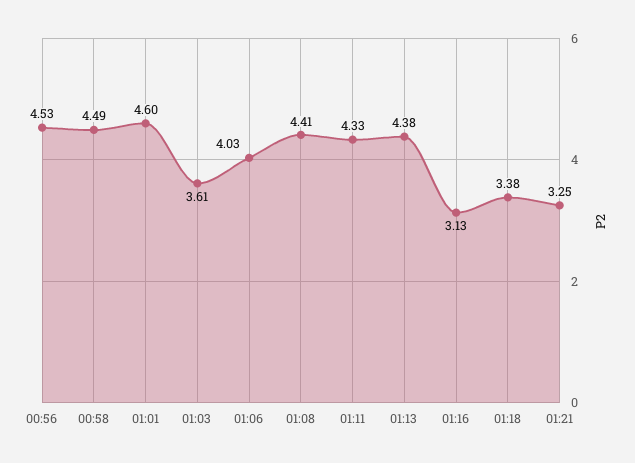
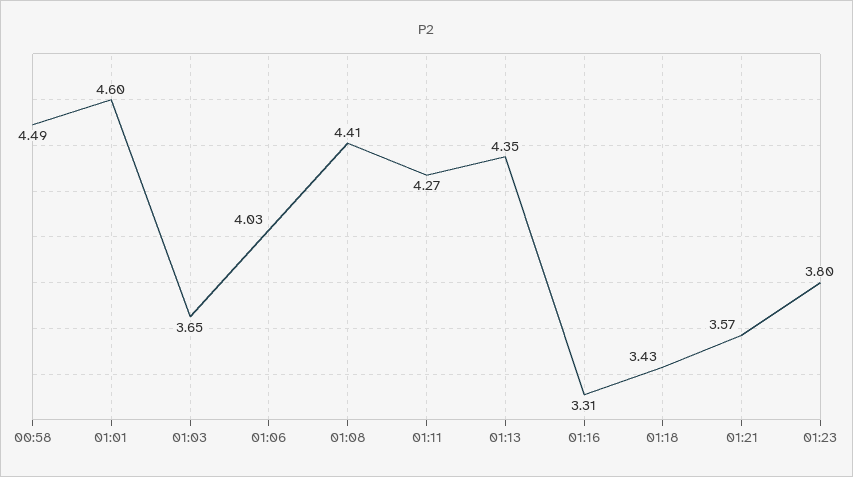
00:56: 4.53 -> none
01:03: 3.61 -> 3.65
01:11: 4.33 -> 4.27
01:13: 4.38 -> 4.35
01:16: 3.13 -> 3.31
01:18: 3.38 -> 3.43
01:21: 3.25 -> 3.57
01:23: none -> 3.8

